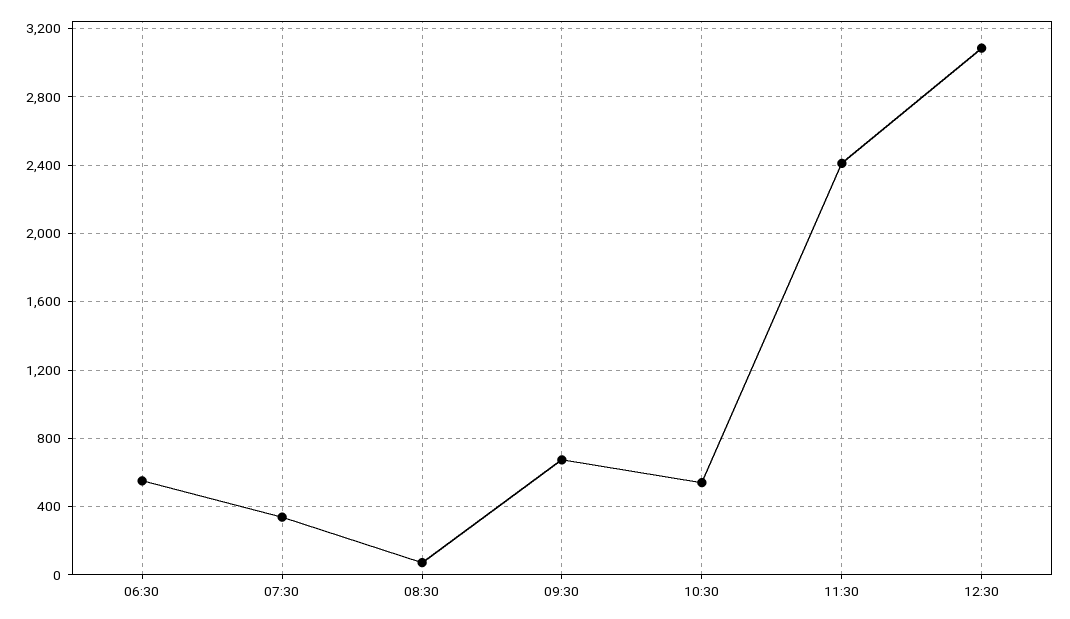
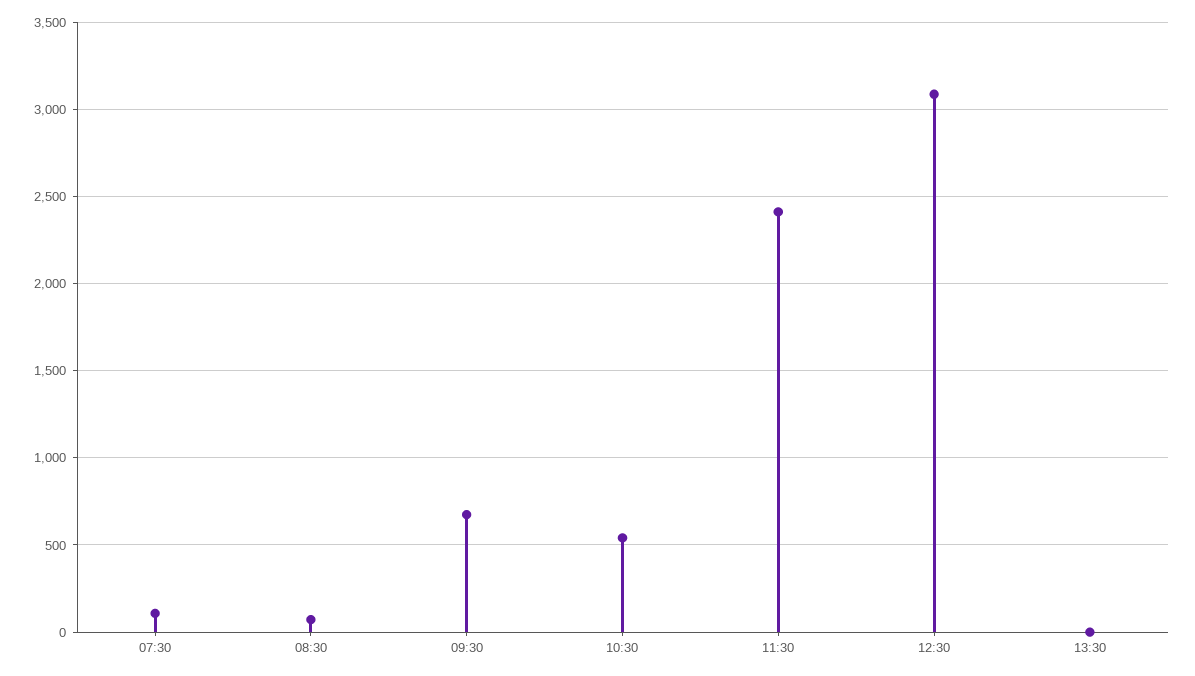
06:30: 550 -> none
07:30: 350 -> 100
13:30: none -> 0

